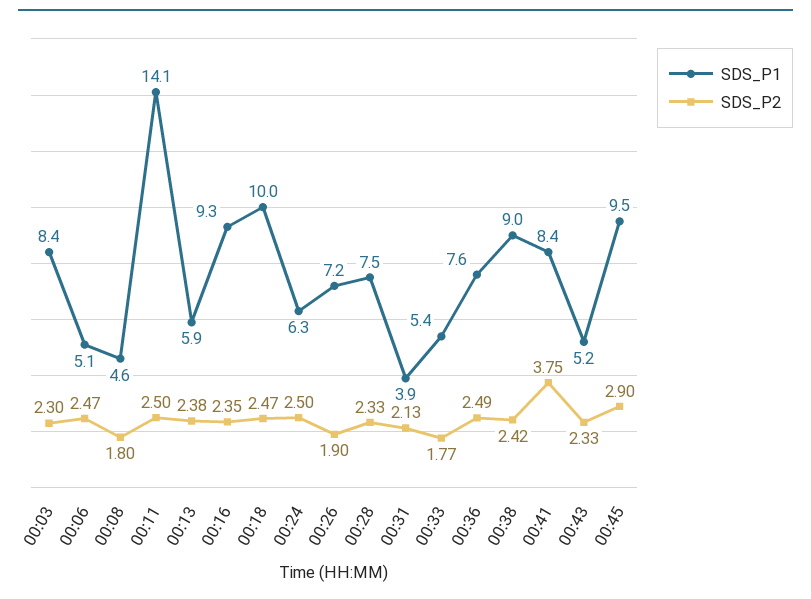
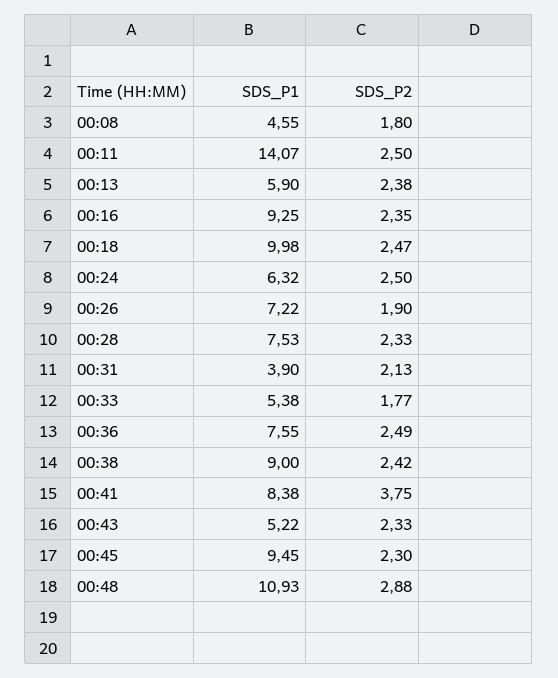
SDS_P1, 00:03: 8.4 -> none
SDS_P2, 00:03: 2.3 -> none
SDS_P1, 00:06: 5.1 -> none
SDS_P2, 00:06: 2.47 -> none
SDS_P2, 00:45: 2.9 -> 2.3
SDS_P1, 00:48: none -> 10.93
SDS_P2, 00:48: none -> 2.88

